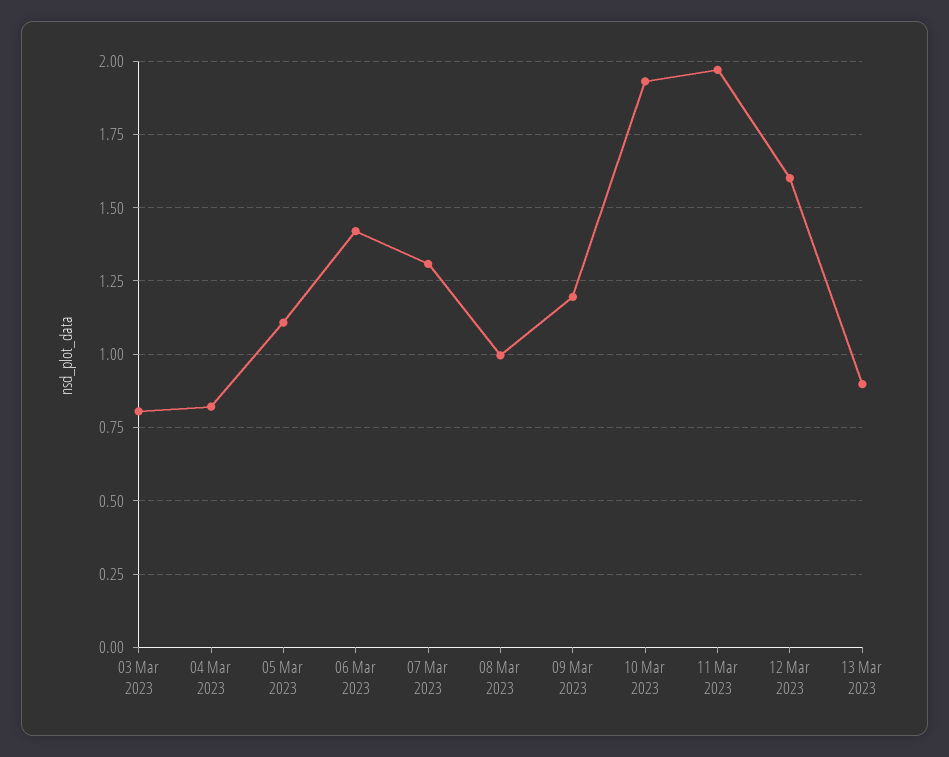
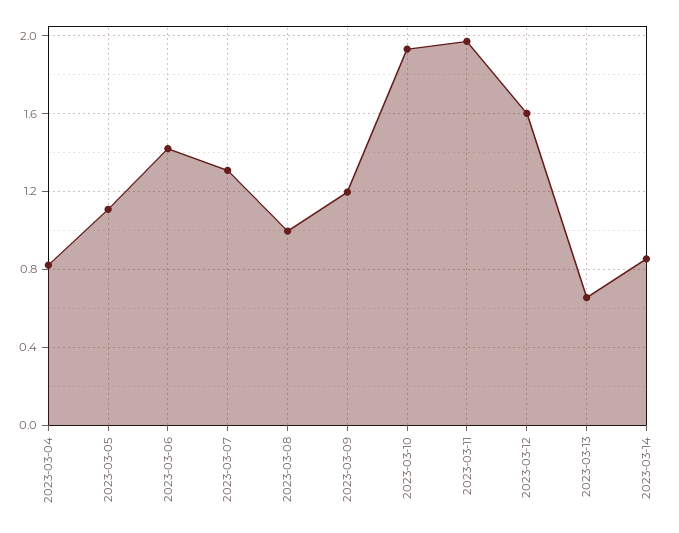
03 Mar 2023: 0.8 -> none
13 Mar 2023: 0.9 -> 0.65
2023-03-14: none -> 0.85

